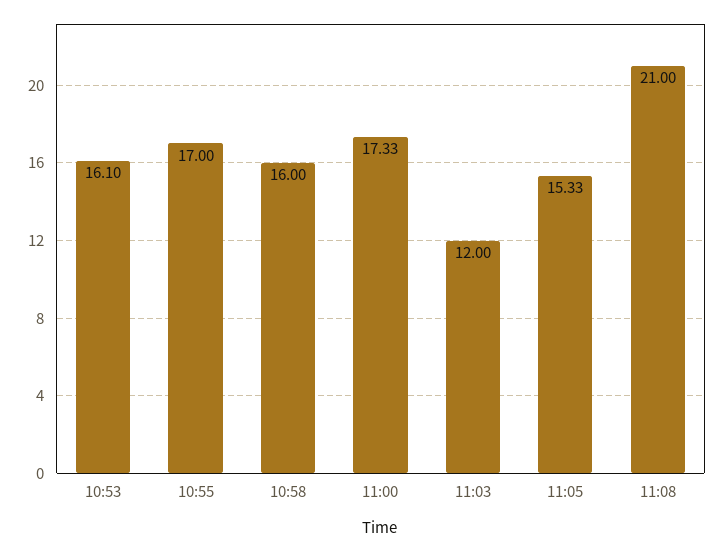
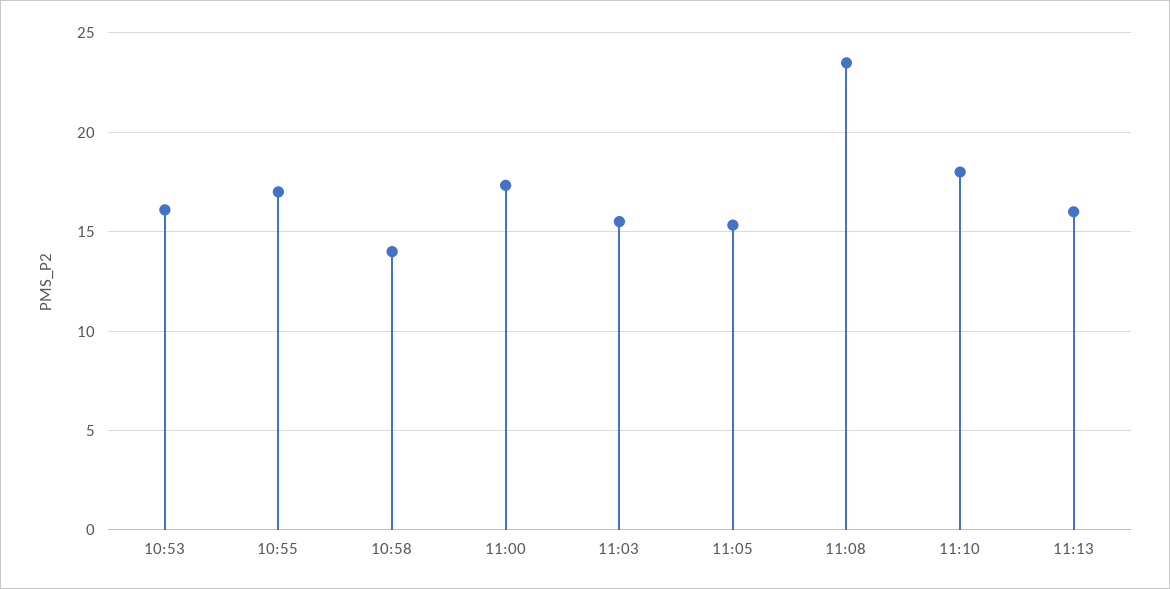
10:58: 16 -> 14
11:03: 12 -> 15.5
11:08: 21 -> 23.5
11:10: none -> 18
11:13: none -> 16

